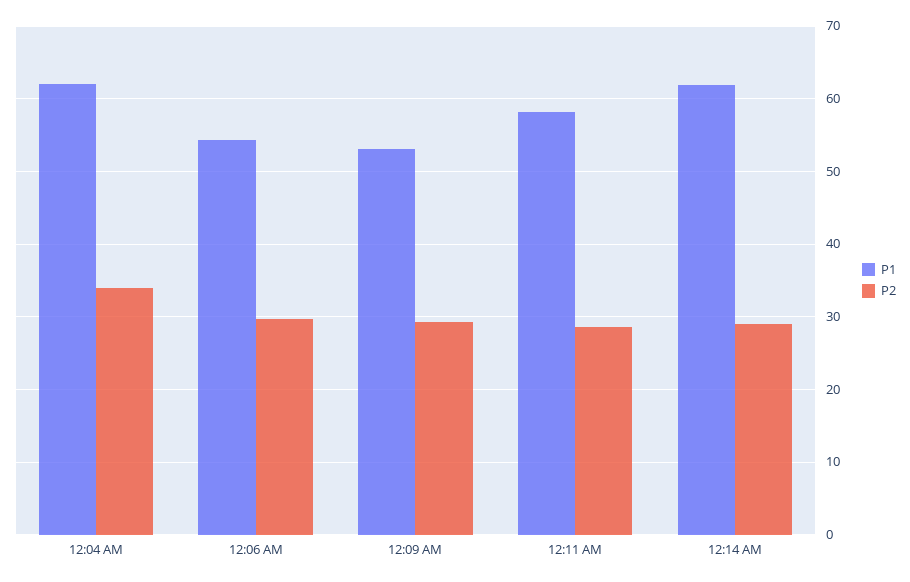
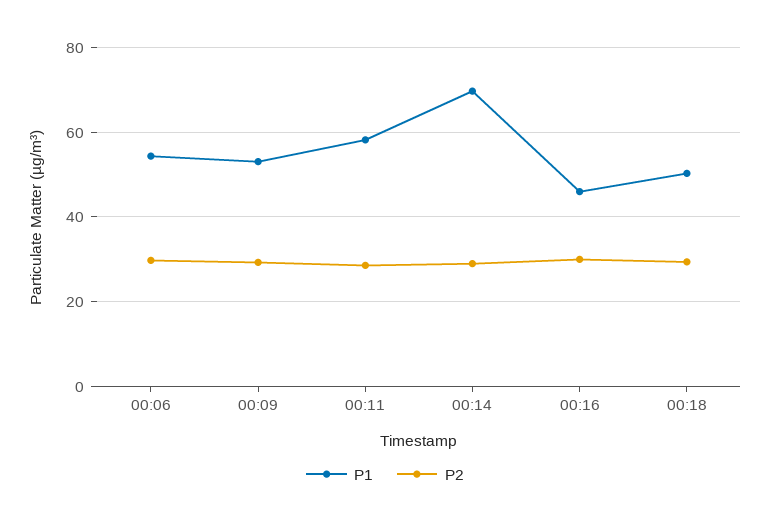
P1, 12:04 AM: 62 -> none
P2, 12:04 AM: 34 -> none
P1, 12:14 AM: 62 -> 70
P1, 00:16: none -> 46
P2, 00:16: none -> 30
P1, 00:18: none -> 50
P2, 00:18: none -> 30

